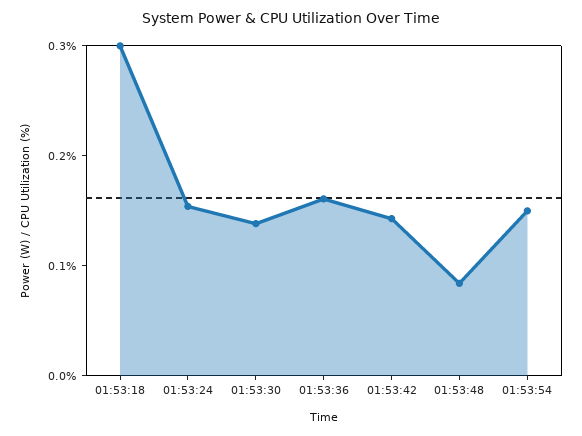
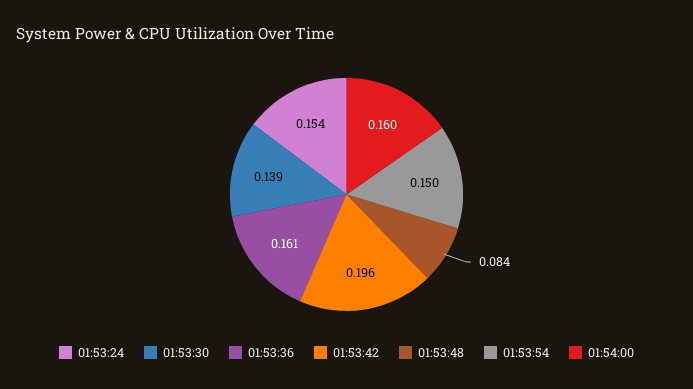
01:53:18: 0.3 -> none
01:53:42: 0.14 -> 0.196
01:54:00: none -> 0.16

